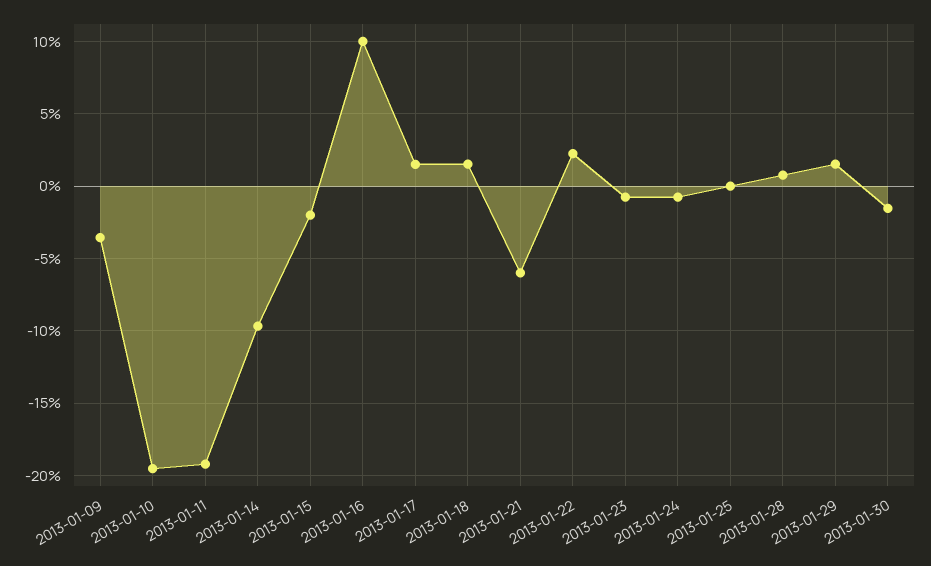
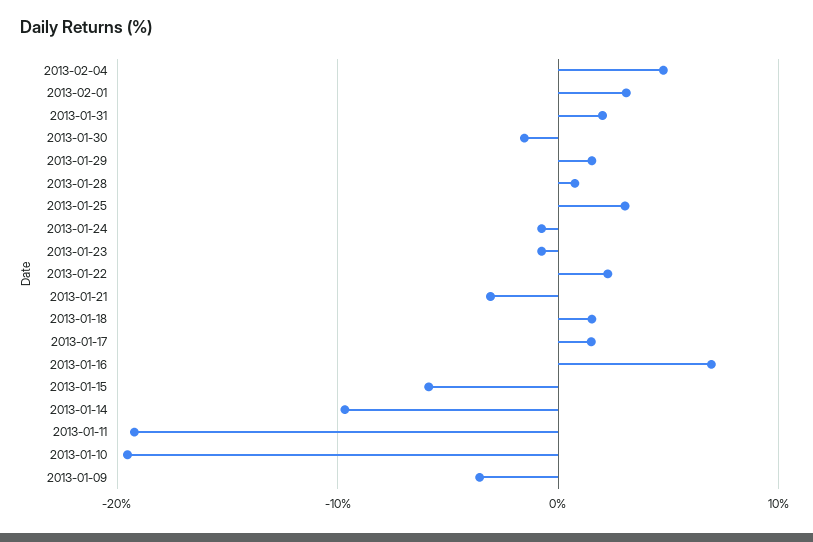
2013-01-15: -2 -> -6
2013-01-16: 10 -> 7
2013-01-21: -6 -> -3
2013-01-25: 0 -> 3
2013-02-04: none -> 5
2013-02-01: none -> 3
2013-01-31: none -> 2

